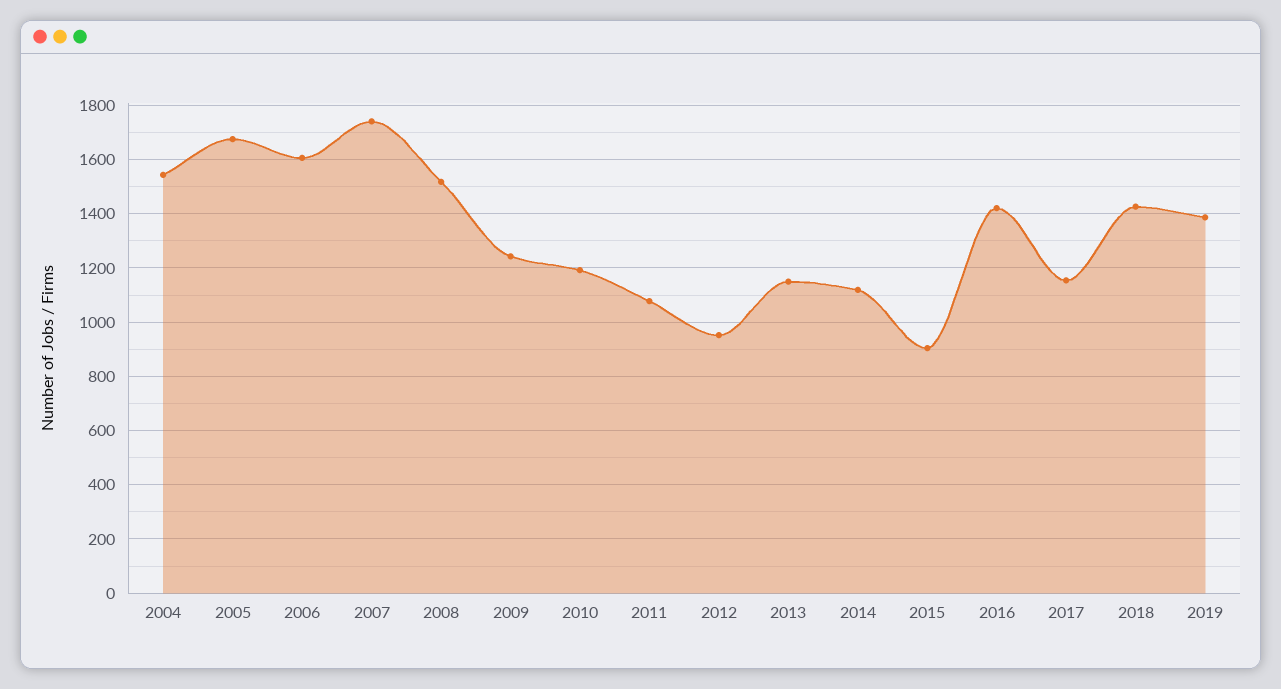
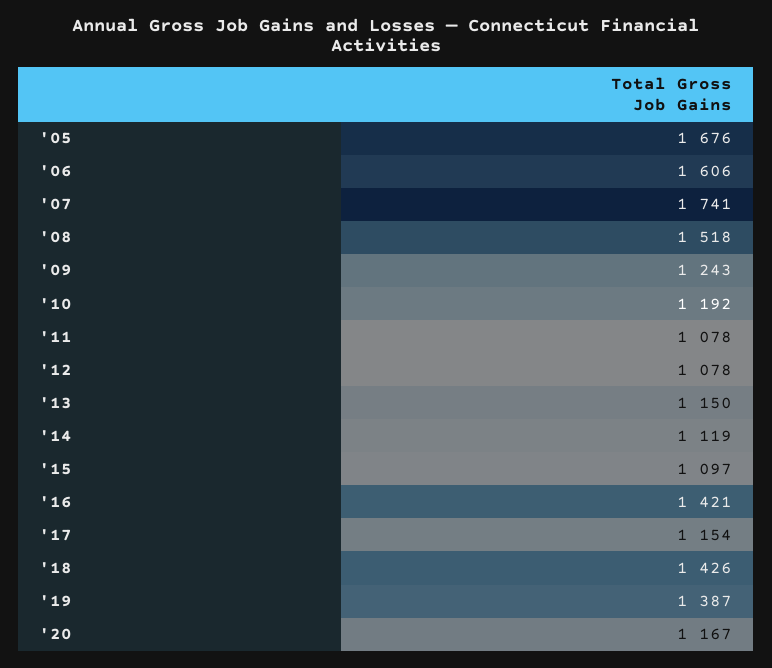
2004: 1550 -> none
2012: 950 -> 1078
2015: 900 -> 1097
'20: none -> 1167

